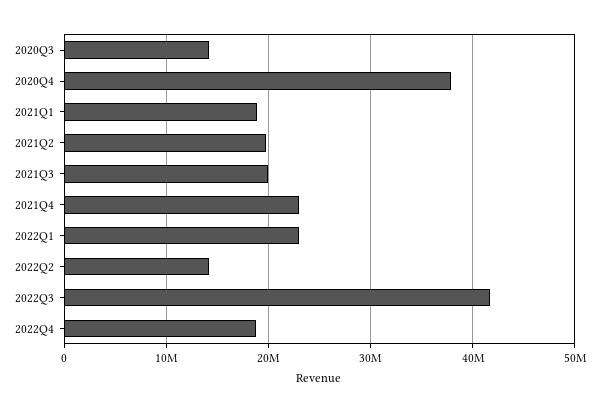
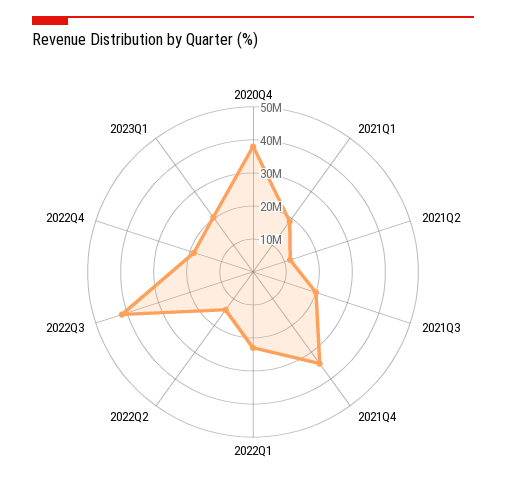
2020Q3: 14000000 -> none
2021Q2: 20000000 -> 12500000
2021Q4: 23000000 -> 35000000
2023Q1: none -> 20000000

